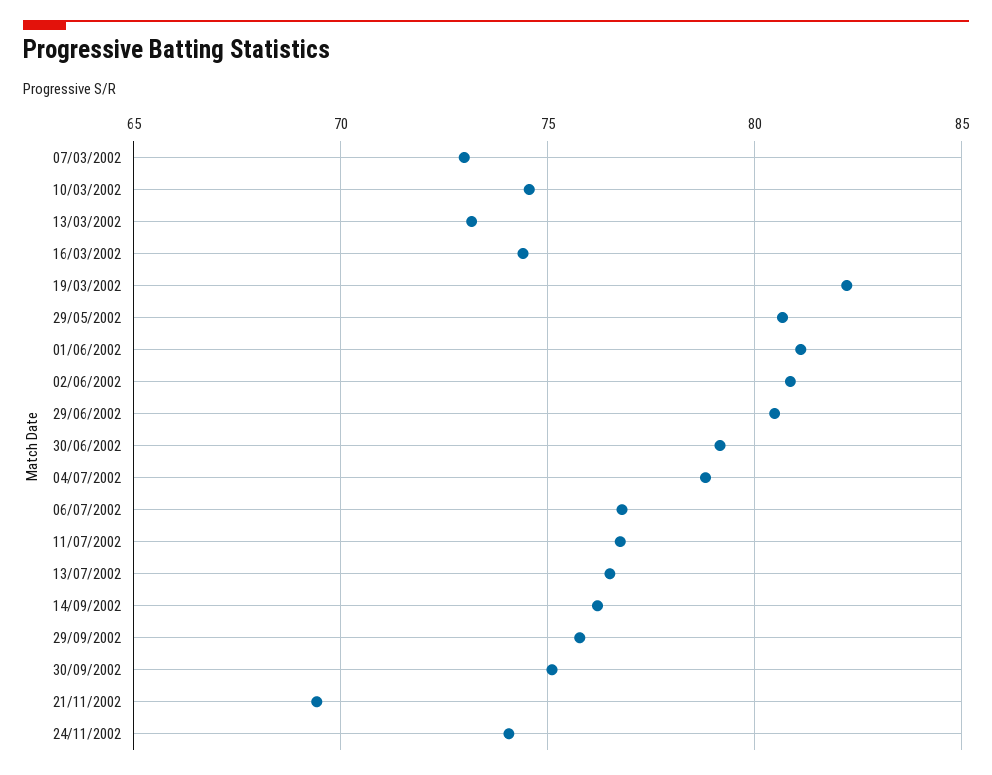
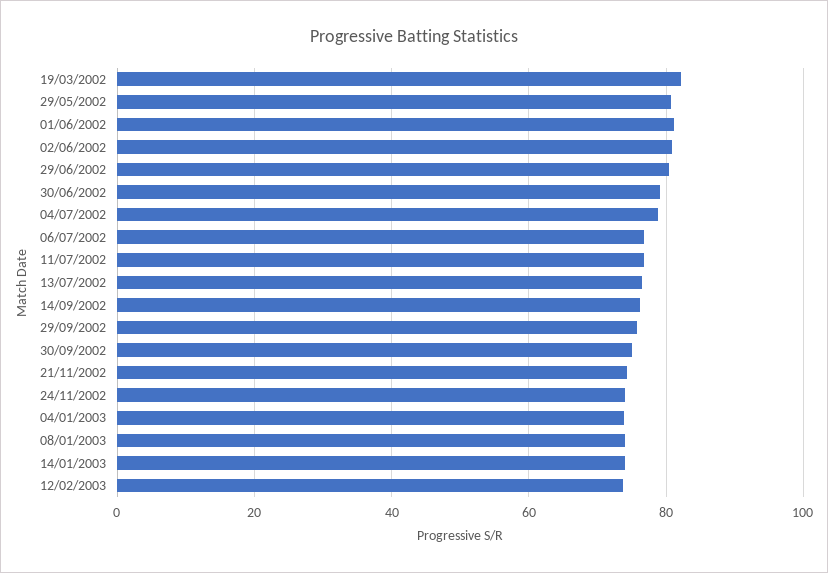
07/03/2002: 73 -> none
10/03/2002: 74.5 -> none
13/03/2002: 73 -> none
16/03/2002: 74.5 -> none
21/11/2002: 69.5 -> 74
04/01/2003: none -> 74
08/01/2003: none -> 74
14/01/2003: none -> 74
12/02/2003: none -> 74

